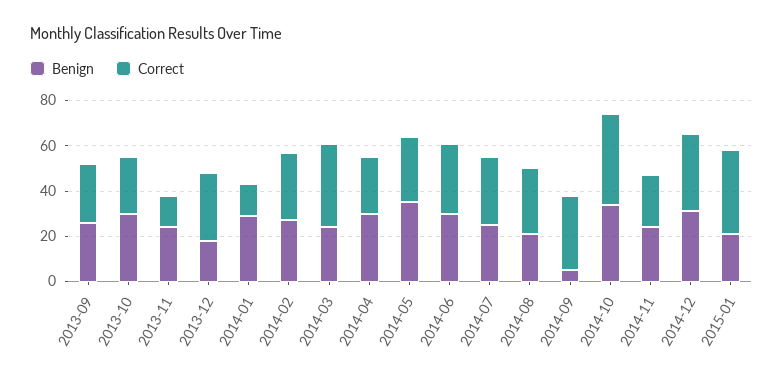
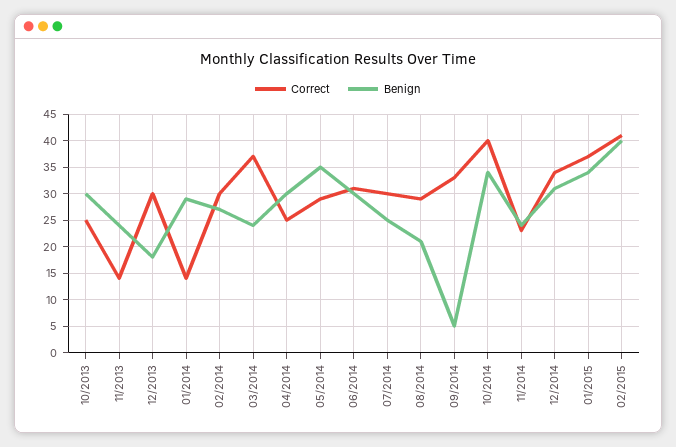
Benign, 2013-09: 25 -> none
Correct, 2013-09: 25 -> none
Benign, 2015-01: 20 -> 35
Correct, 02/2015: none -> 40
Benign, 02/2015: none -> 40

